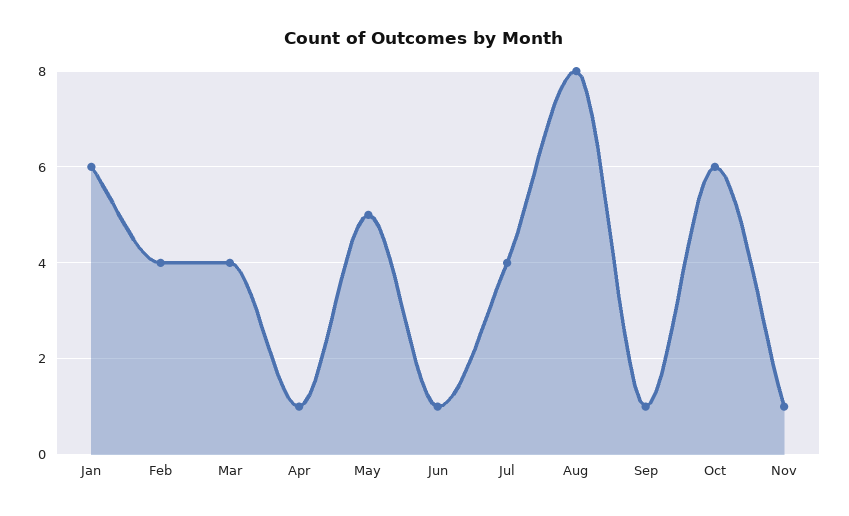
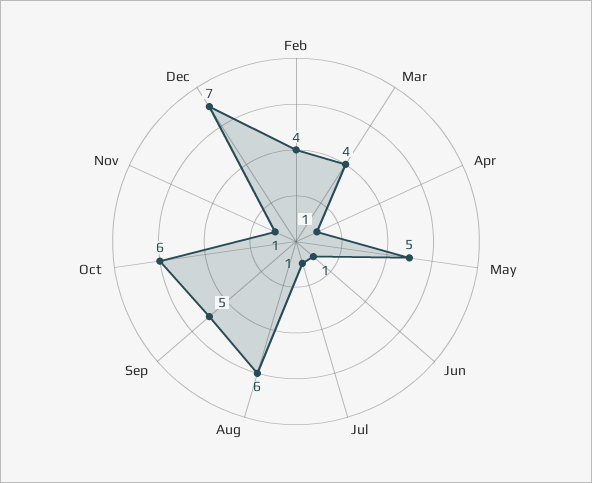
Jan: 6 -> none
Jul: 4 -> 1
Aug: 8 -> 6
Sep: 1 -> 5
Dec: none -> 7

